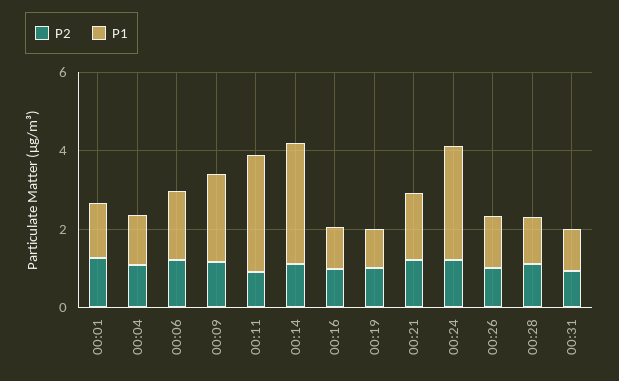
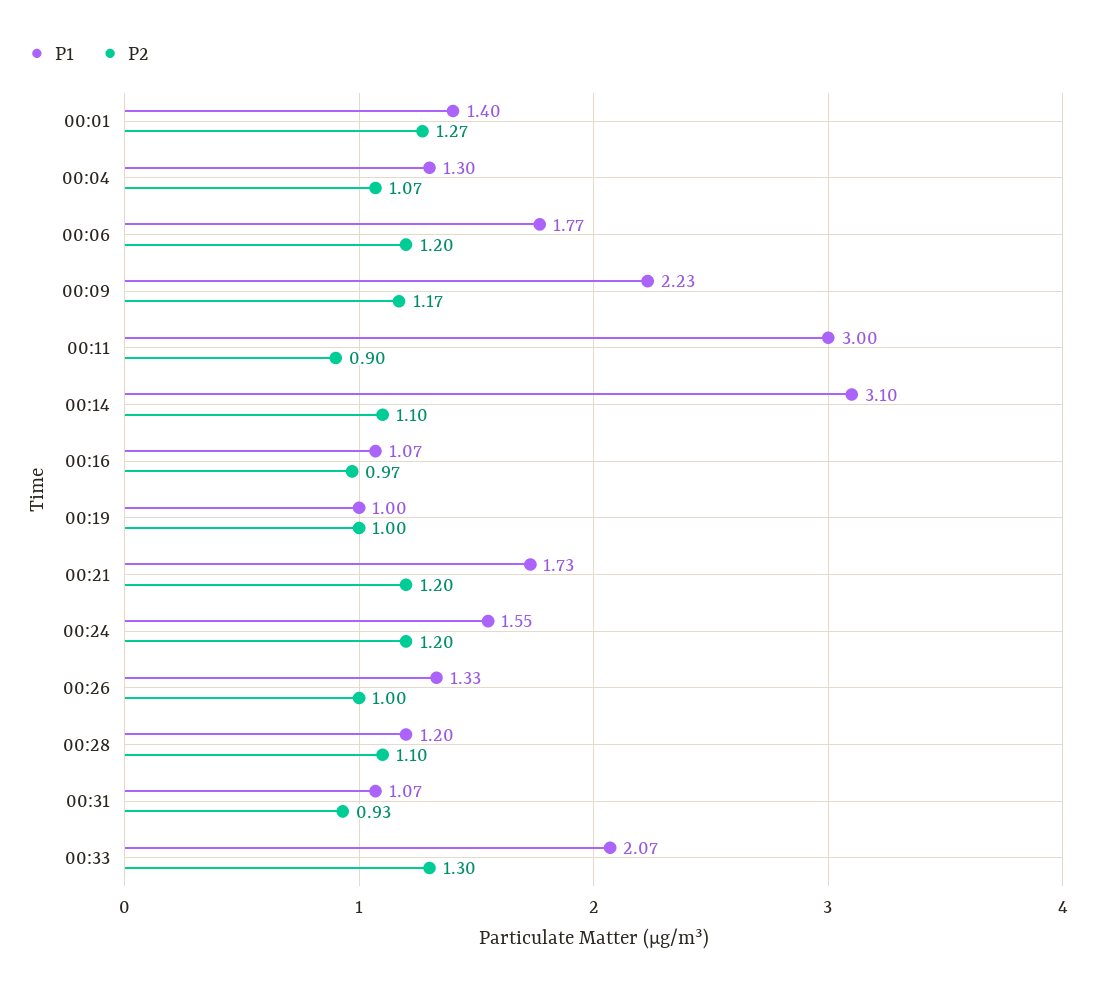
P1, 00:24: 3 -> 1.55
P1, 00:33: none -> 2.07
P2, 00:33: none -> 1.3

